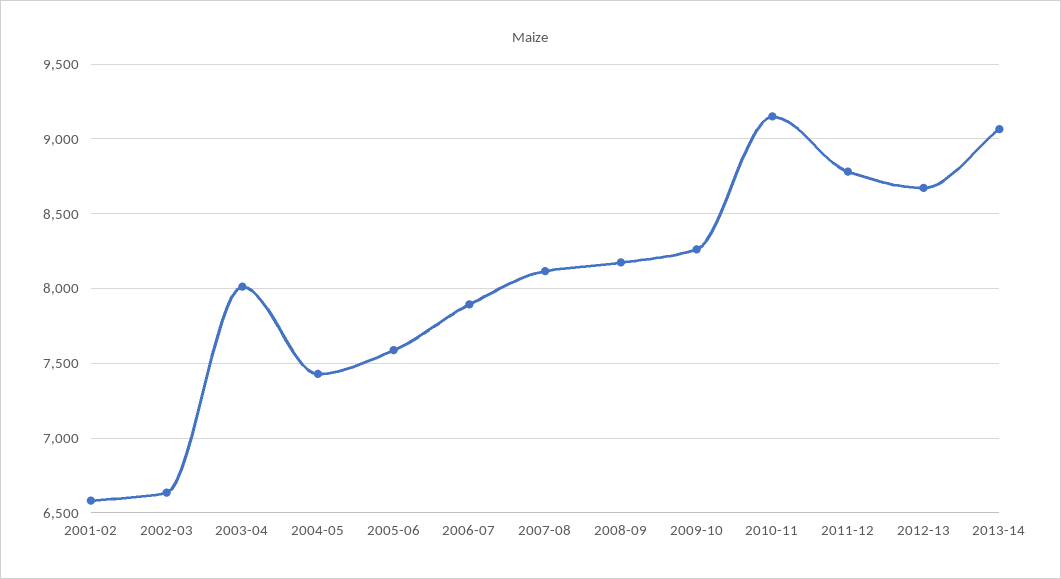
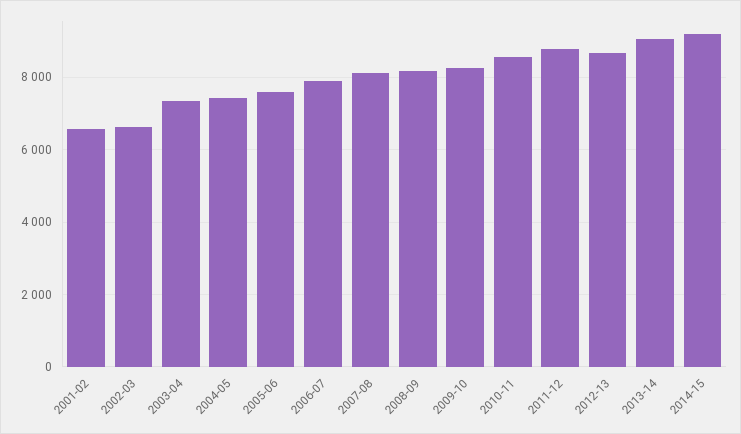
2003-04: 8000 -> 7400
2010-11: 9150 -> 8600
2014-15: none -> 9200

